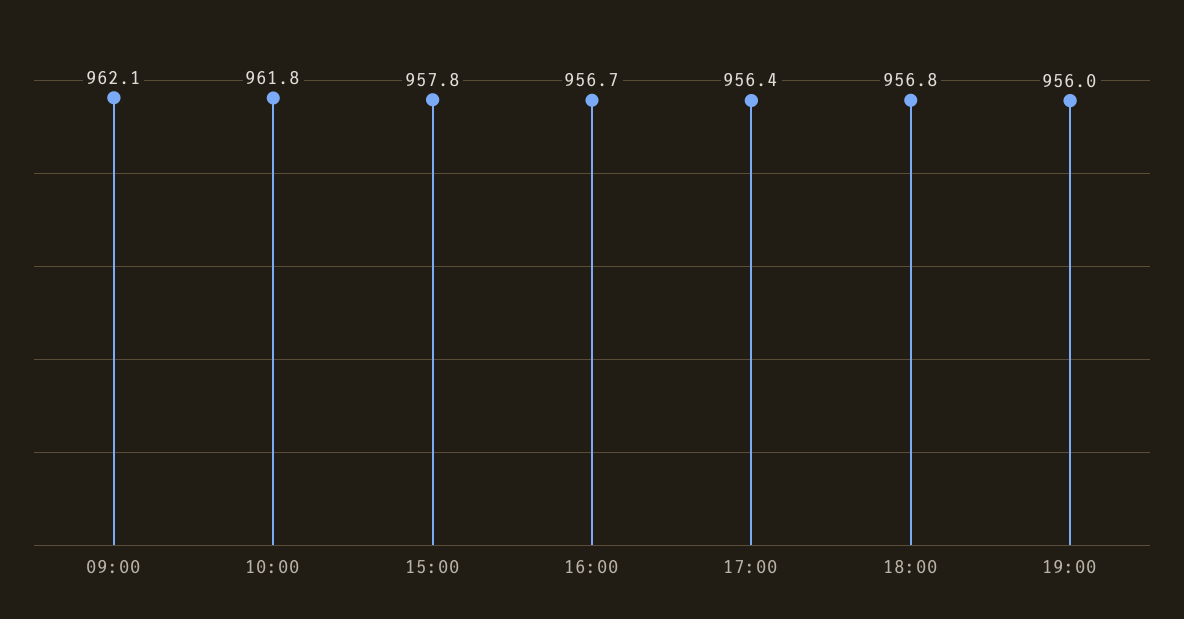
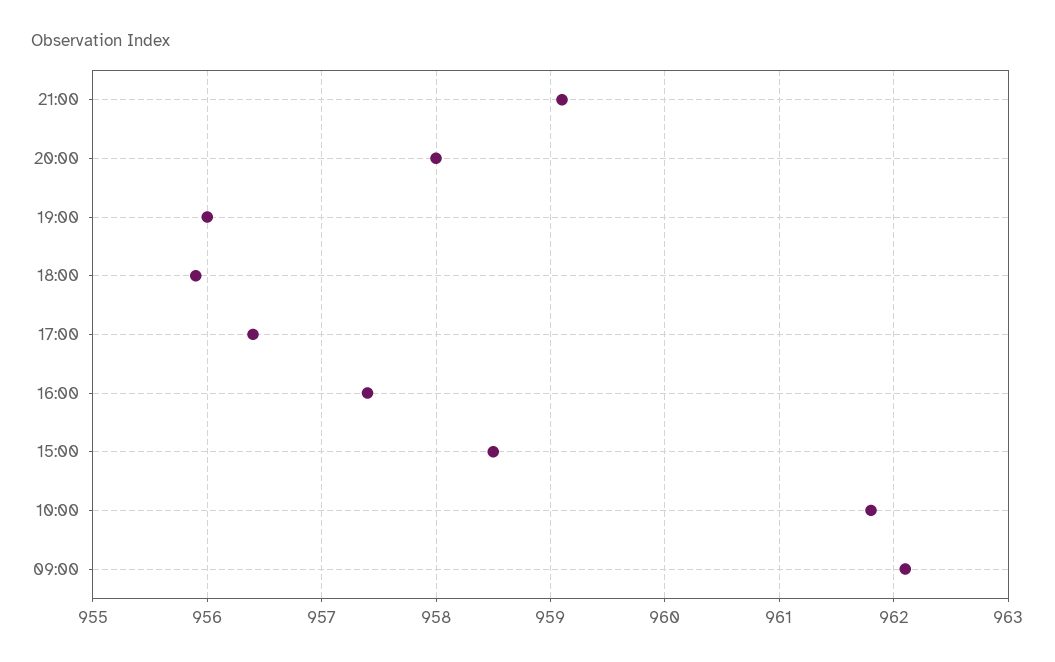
15:00: 957.8 -> 958.5
16:00: 956.7 -> 957.4
18:00: 956.8 -> 955.9
21:00: none -> 959.1
20:00: none -> 958

